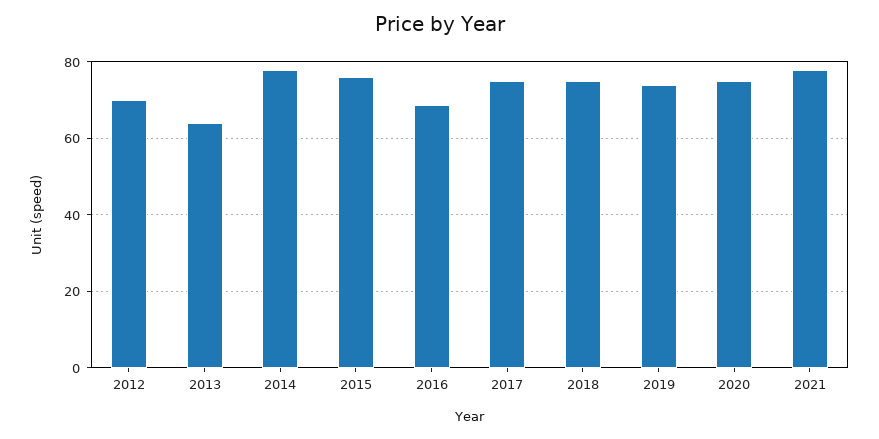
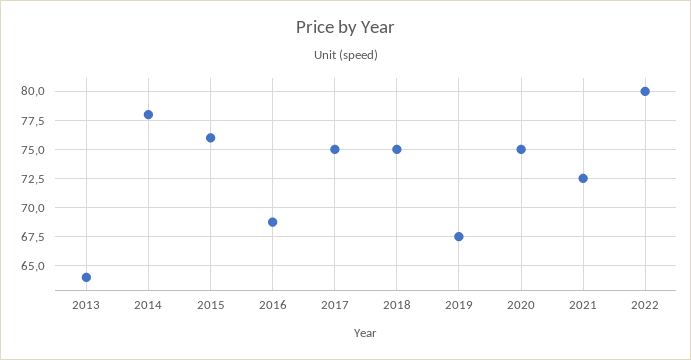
2012: 70 -> none
2019: 74 -> 67.5
2021: 78 -> 72.5
2022: none -> 80

